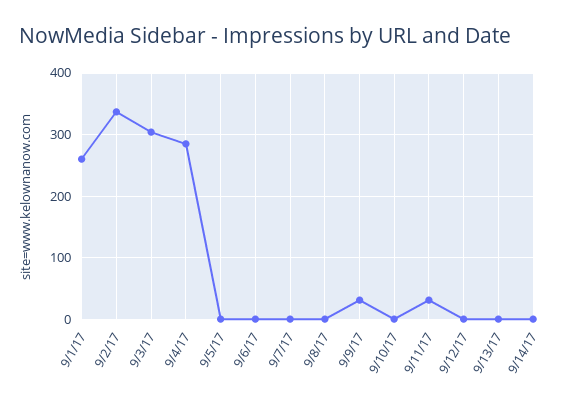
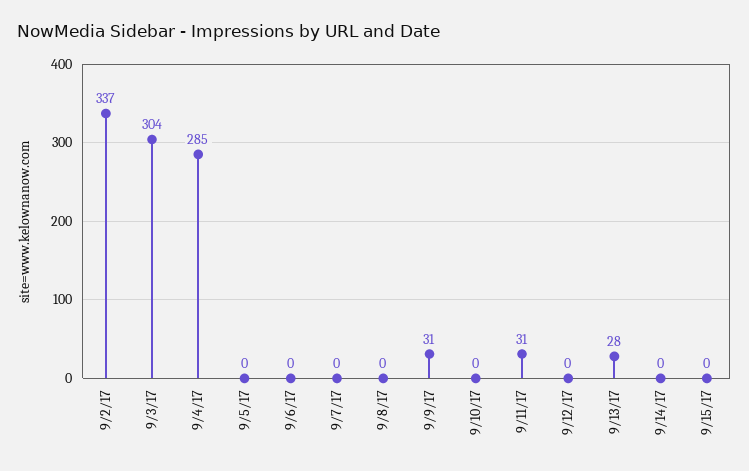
9/1/17: 260 -> none
9/13/17: 0 -> 28
9/15/17: none -> 0

